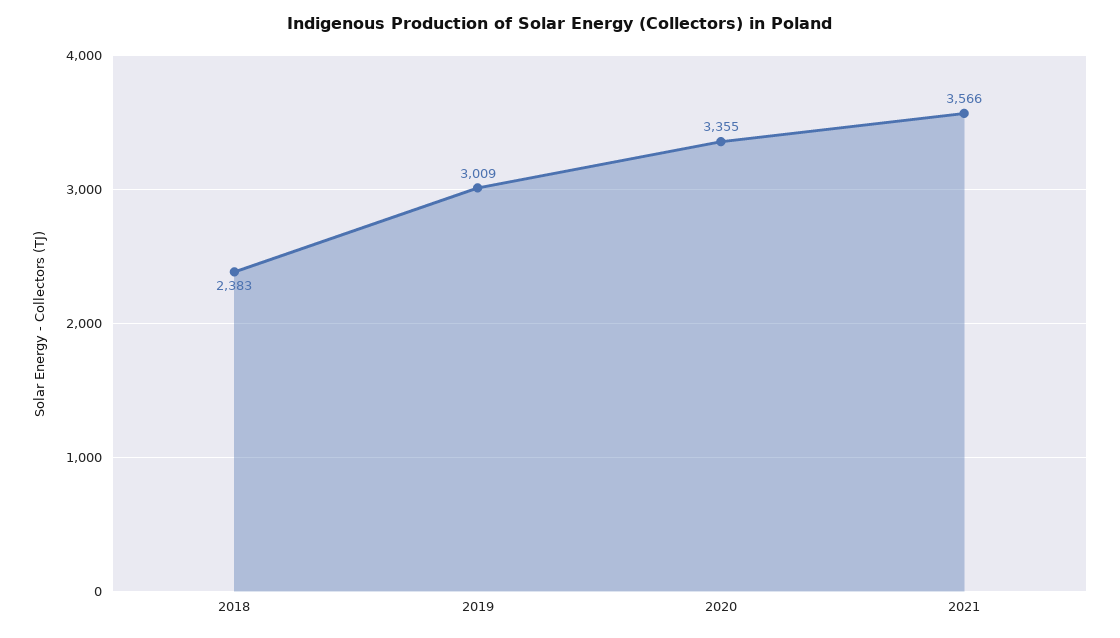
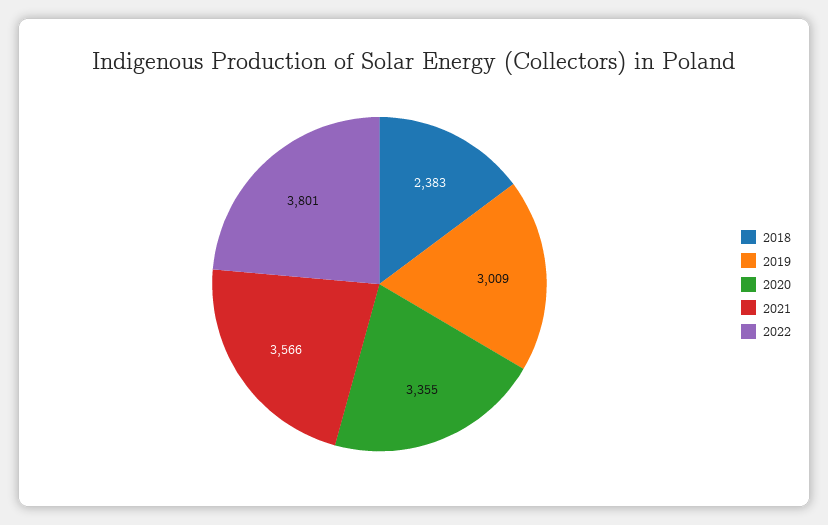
2022: none -> 3801

